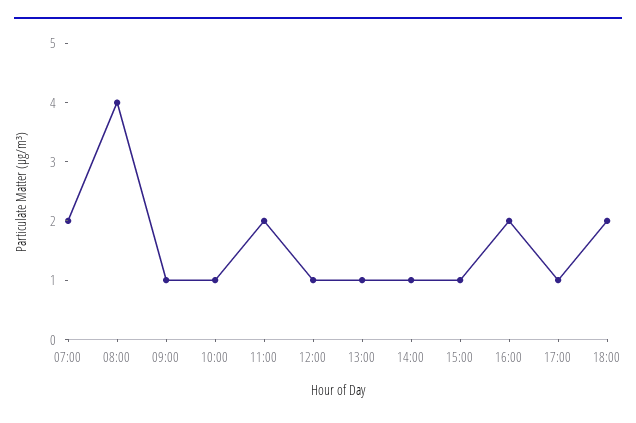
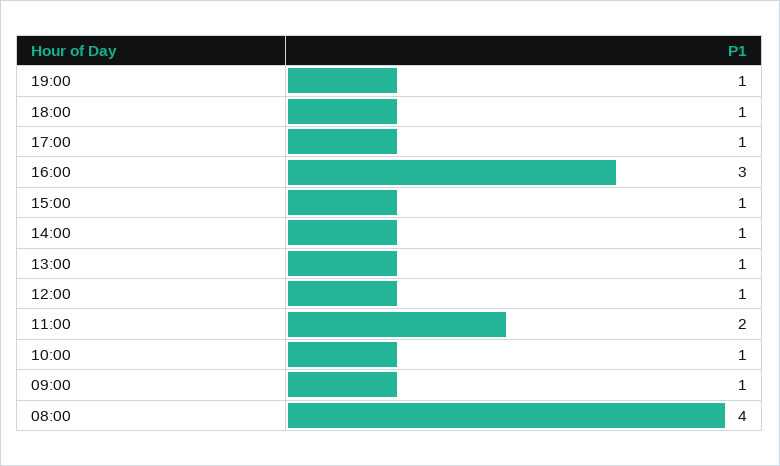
07:00: 2 -> none
16:00: 2 -> 3
18:00: 2 -> 1
19:00: none -> 1

